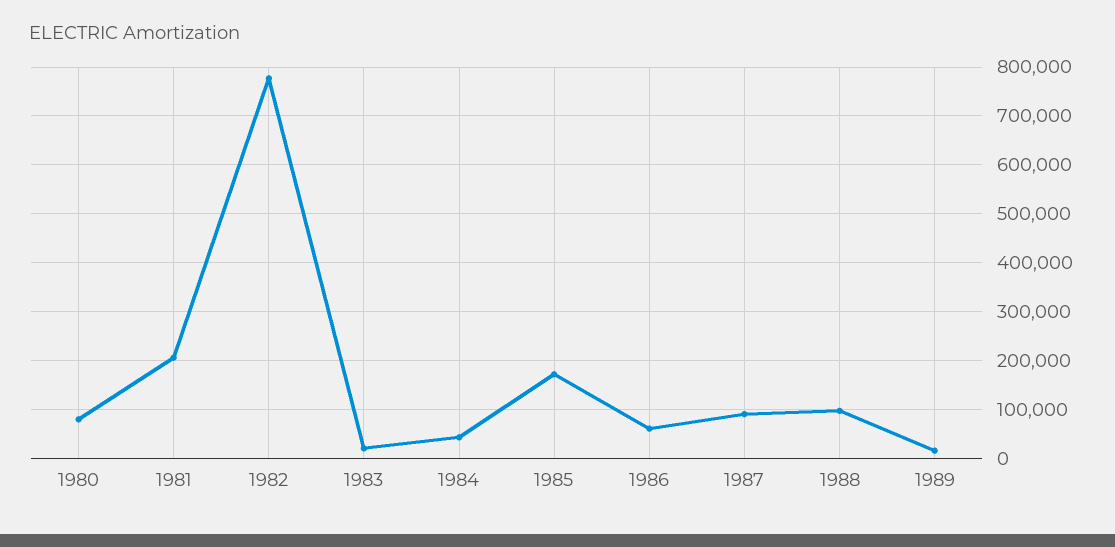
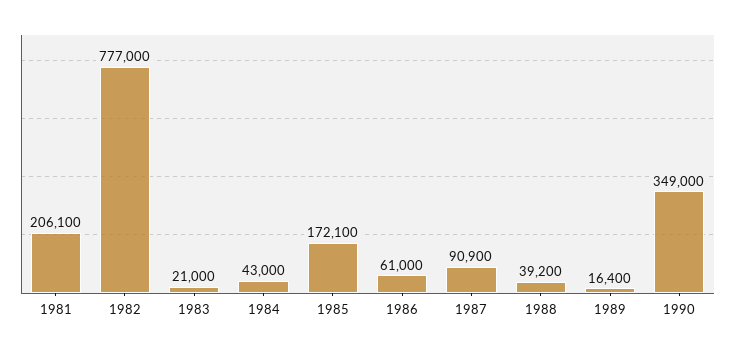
1980: 80000 -> none
1988: 100000 -> 39200
1990: none -> 349000

